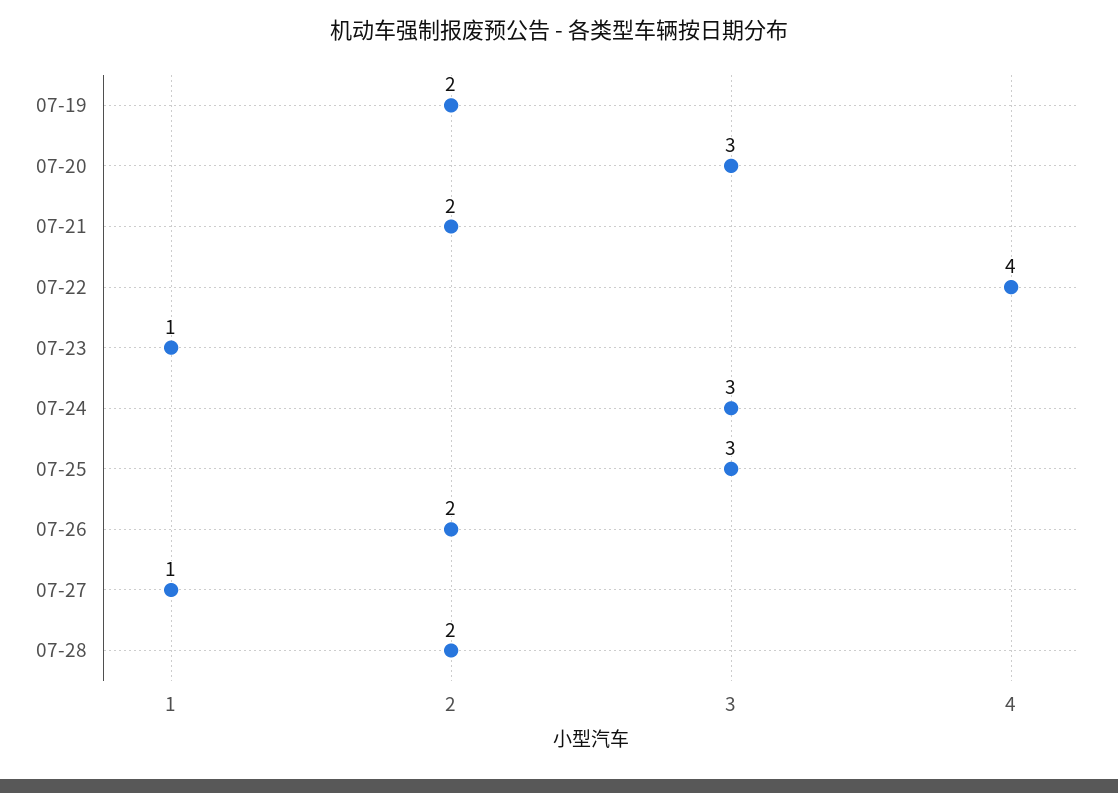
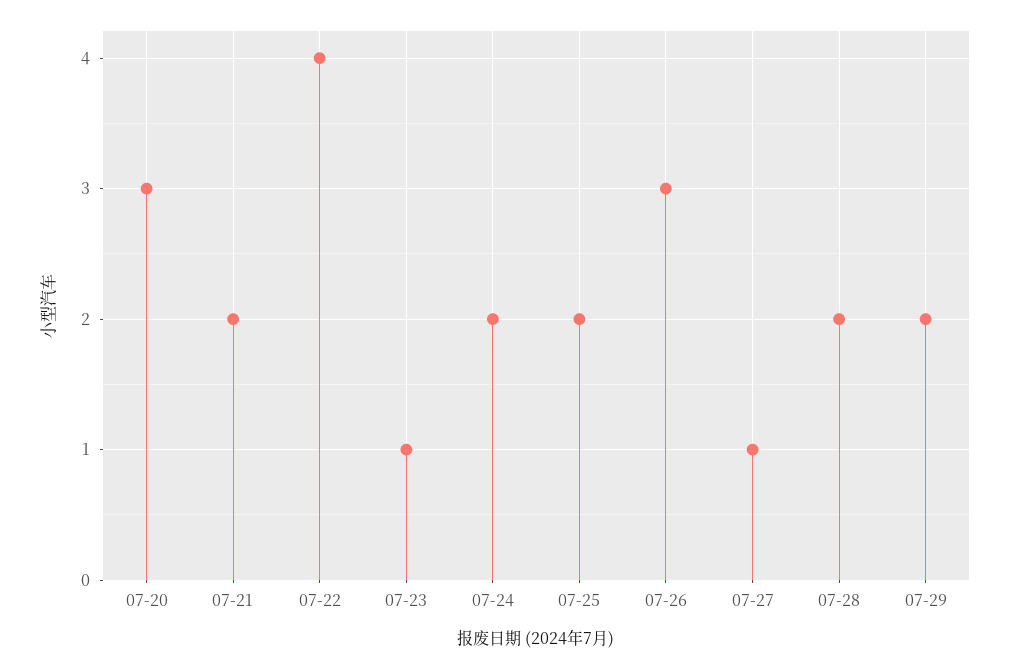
07-19: 2 -> none
07-24: 3 -> 2
07-25: 3 -> 2
07-26: 2 -> 3
07-29: none -> 2

